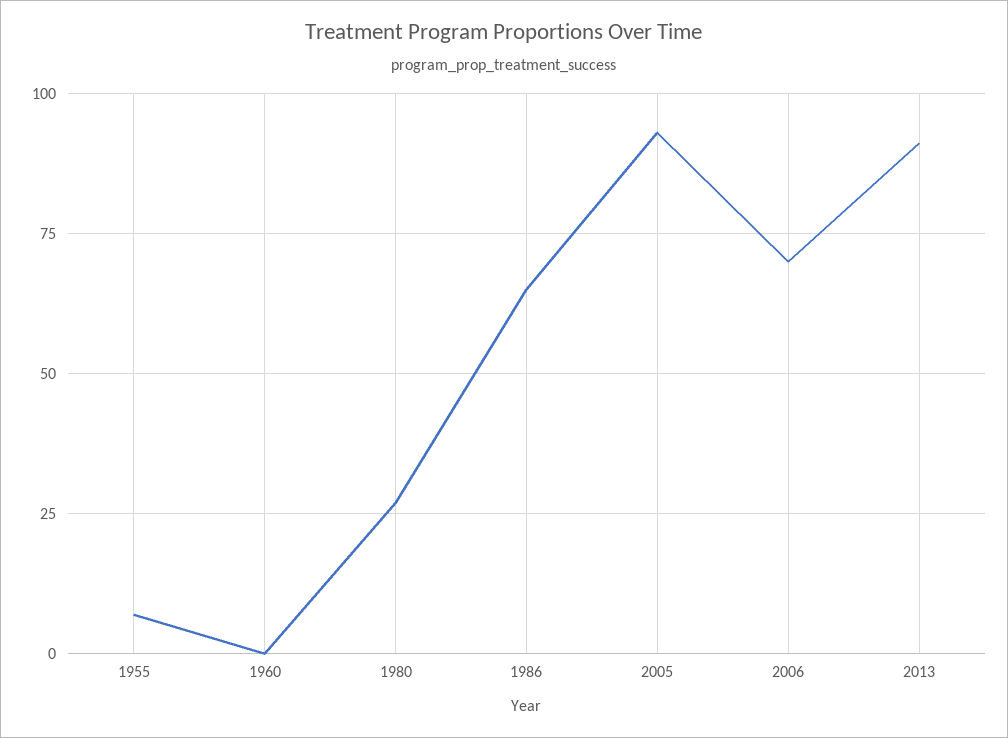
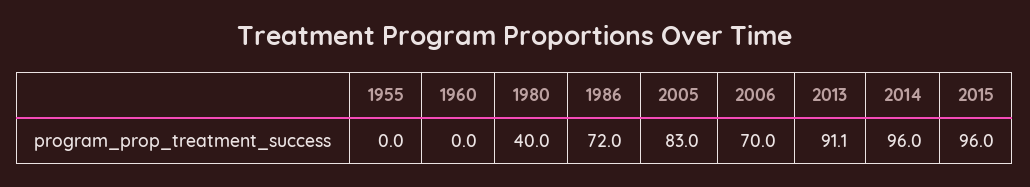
1955: 7.5 -> 0
1980: 27.5 -> 40
1986: 65 -> 72
2005: 92.5 -> 83
2014: none -> 96
2015: none -> 96

